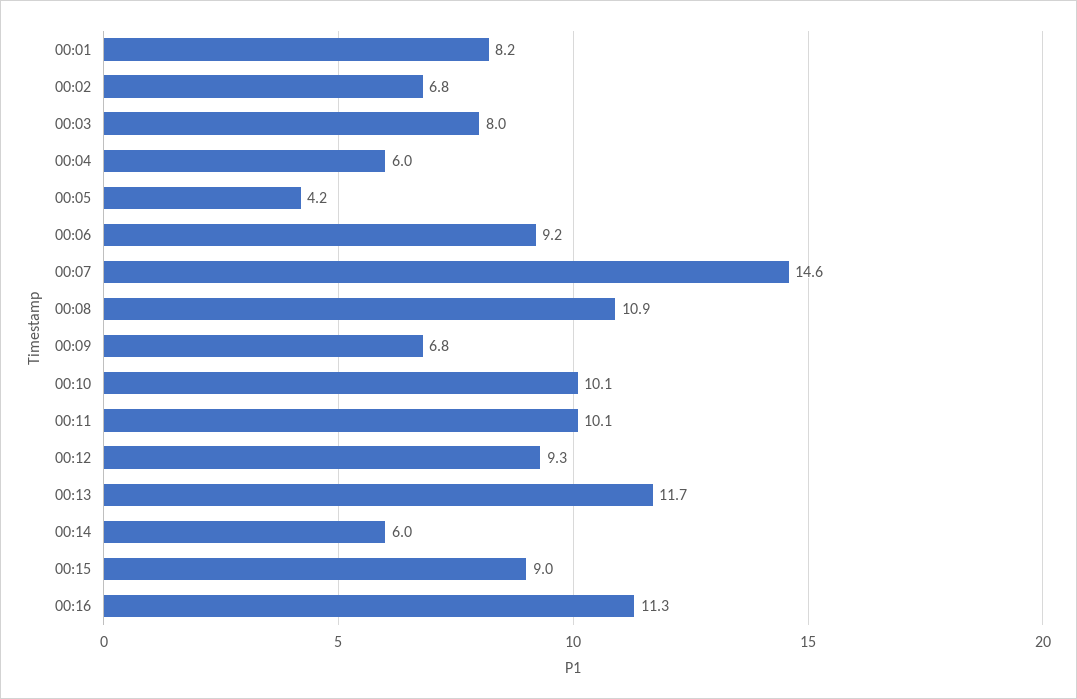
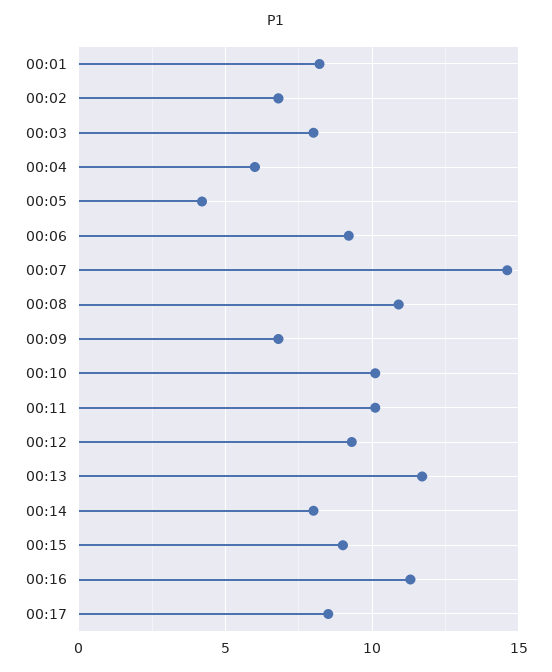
00:14: 6 -> 8
00:17: none -> 8.5

